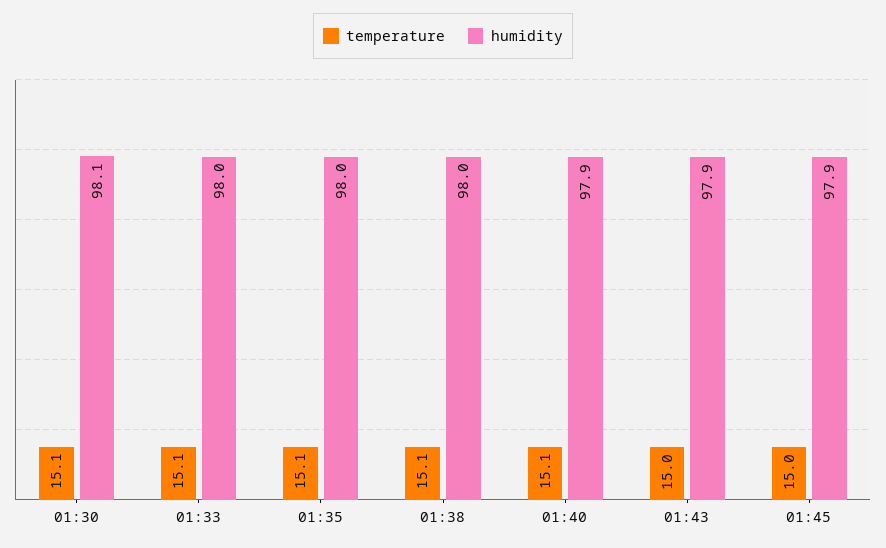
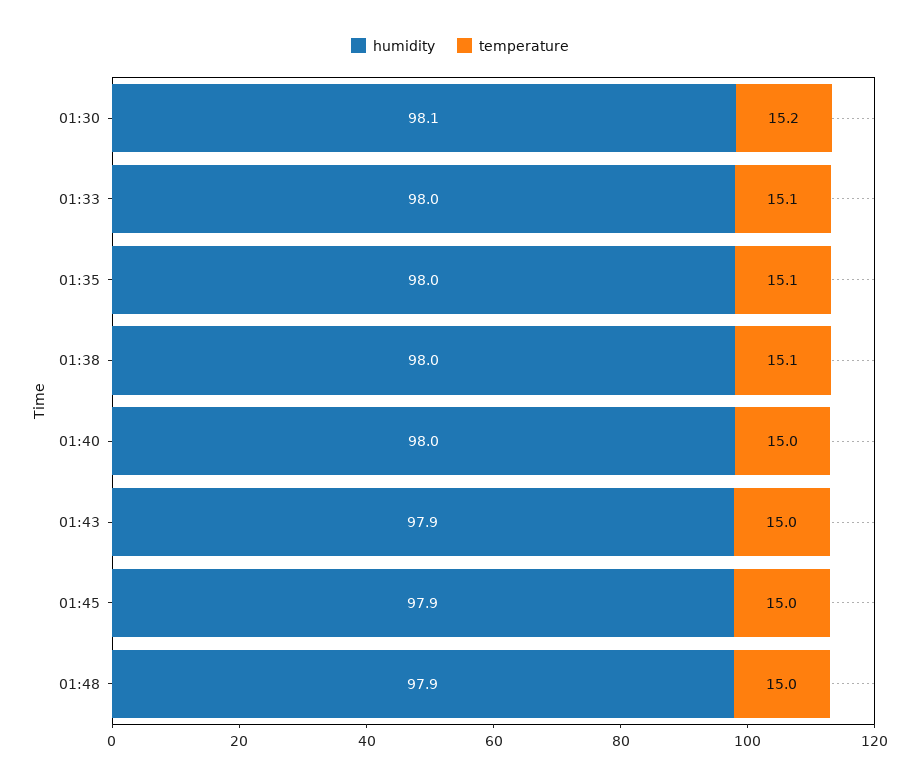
temperature, 01:30: 15.1 -> 15.2
temperature, 01:40: 15.1 -> 15
humidity, 01:40: 97.9 -> 98
humidity, 01:48: none -> 97.9
temperature, 01:48: none -> 15

